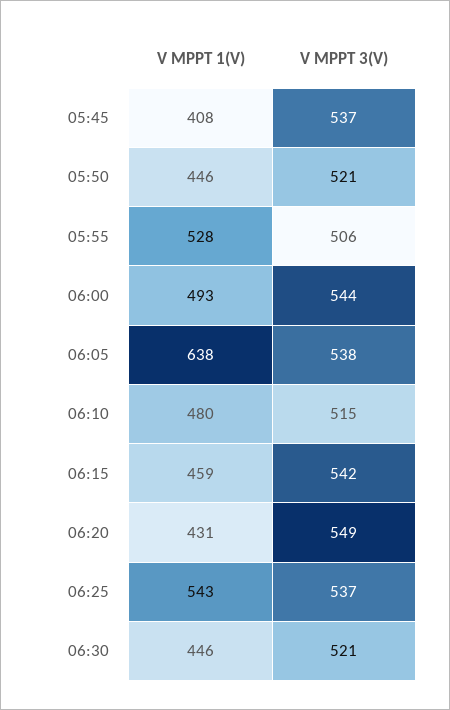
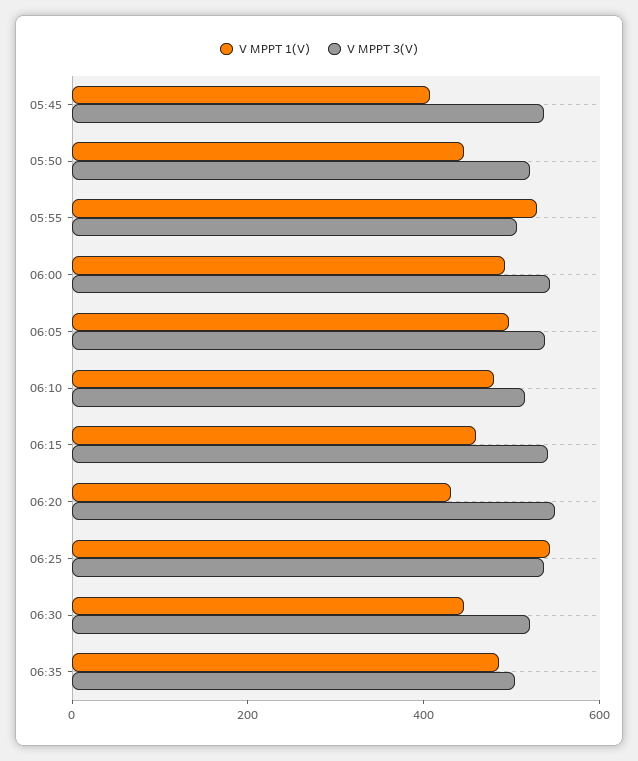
V MPPT 1(V), 06:05: 638 -> 500
V MPPT 1(V), 06:35: none -> 500
V MPPT 3(V), 06:35: none -> 500

